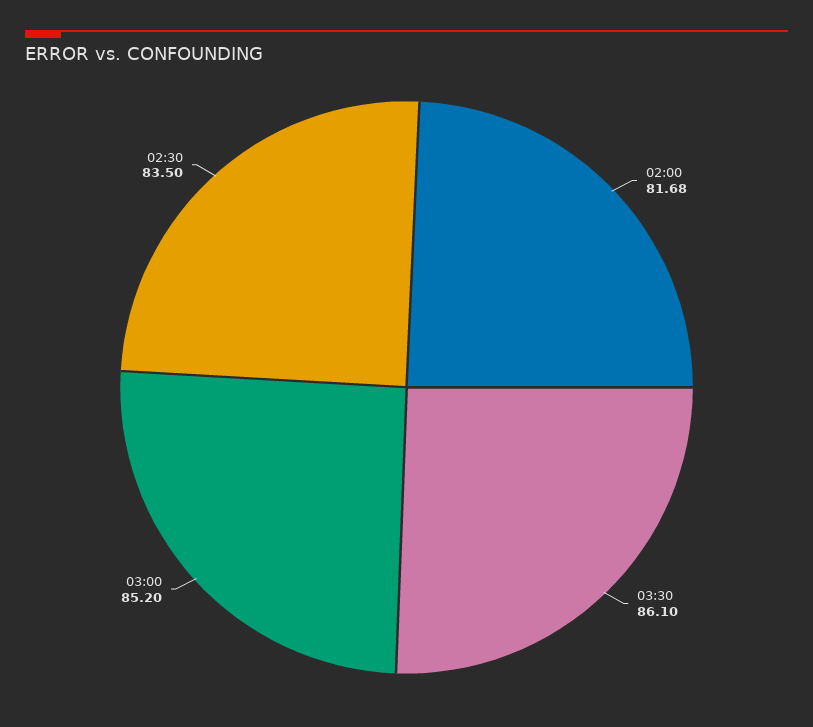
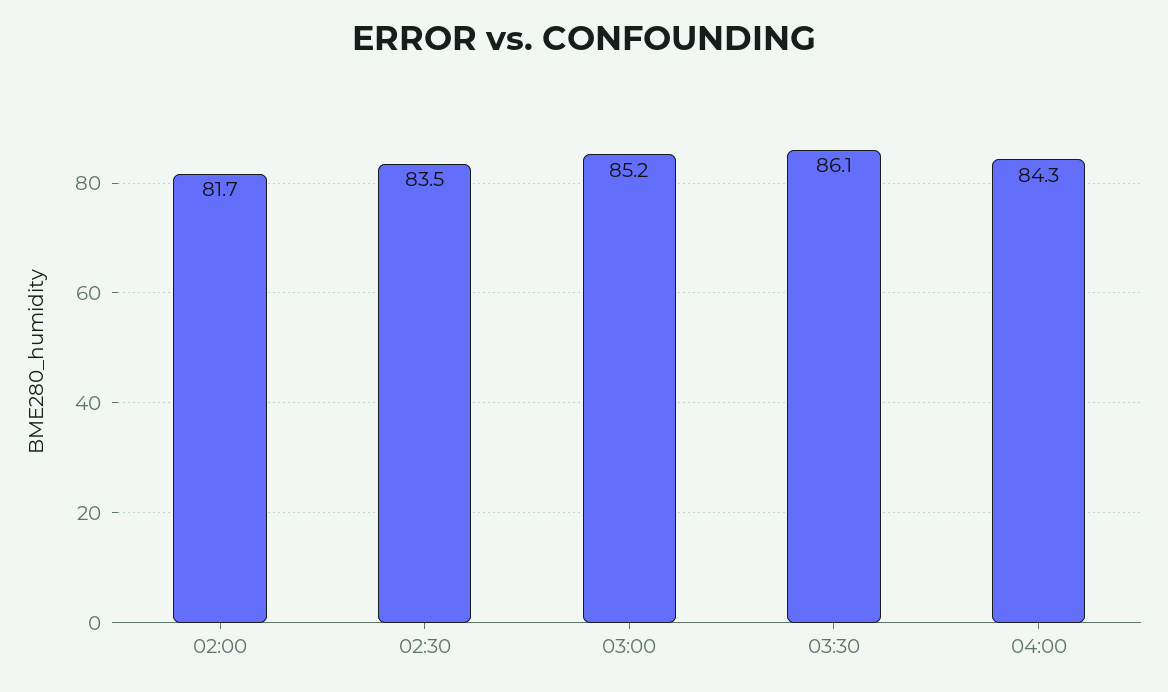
04:00: none -> 84.3

